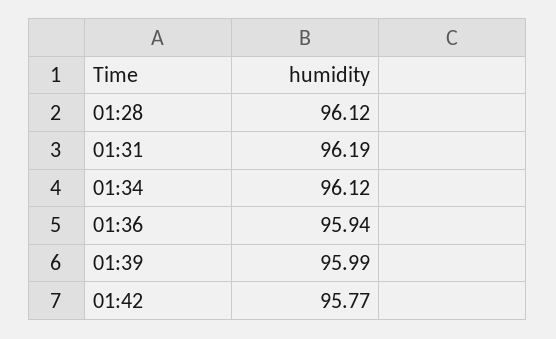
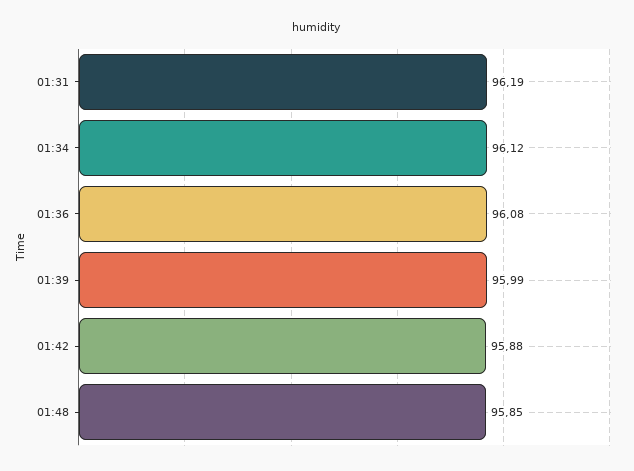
01:28: 96.12 -> none
01:36: 95.94 -> 96.08
01:42: 95.77 -> 95.88
01:48: none -> 95.85

